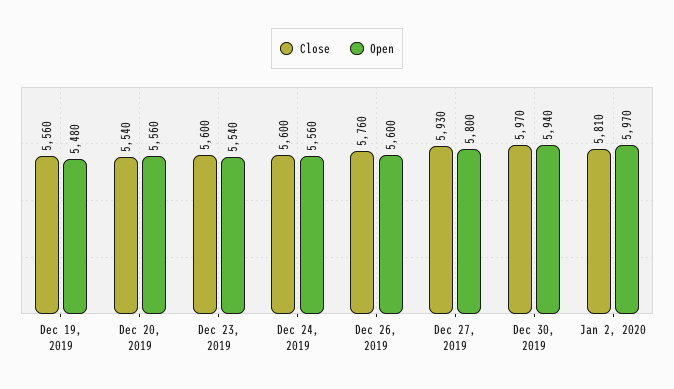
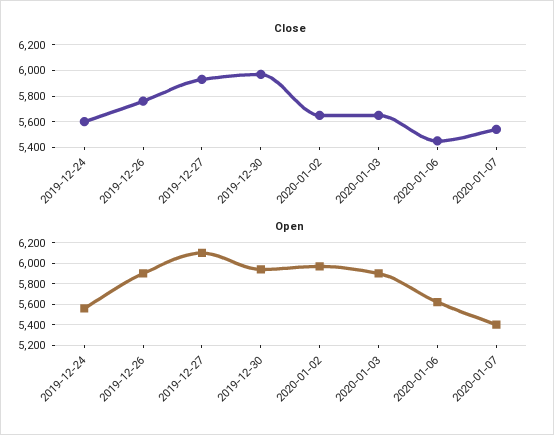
Close, Dec 19, 2019: 5560 -> none
Open, Dec 19, 2019: 5480 -> none
Close, Dec 20, 2019: 5540 -> none
Open, Dec 20, 2019: 5560 -> none
Close, Dec 23, 2019: 5600 -> none
Open, Dec 23, 2019: 5540 -> none
Open, Dec 26, 2019: 5600 -> 5900
Open, Dec 27, 2019: 5800 -> 6100
Close, Jan 2, 2020: 5810 -> 5650
Close, 2020-01-03: none -> 5650
Close, 2020-01-06: none -> 5450
Close, 2020-01-07: none -> 5550
Open, 2020-01-03: none -> 5900
Open, 2020-01-06: none -> 5600
Open, 2020-01-07: none -> 5400

